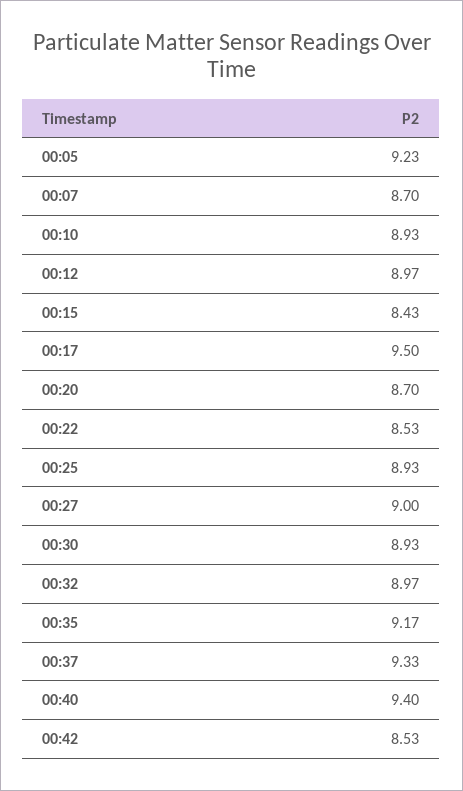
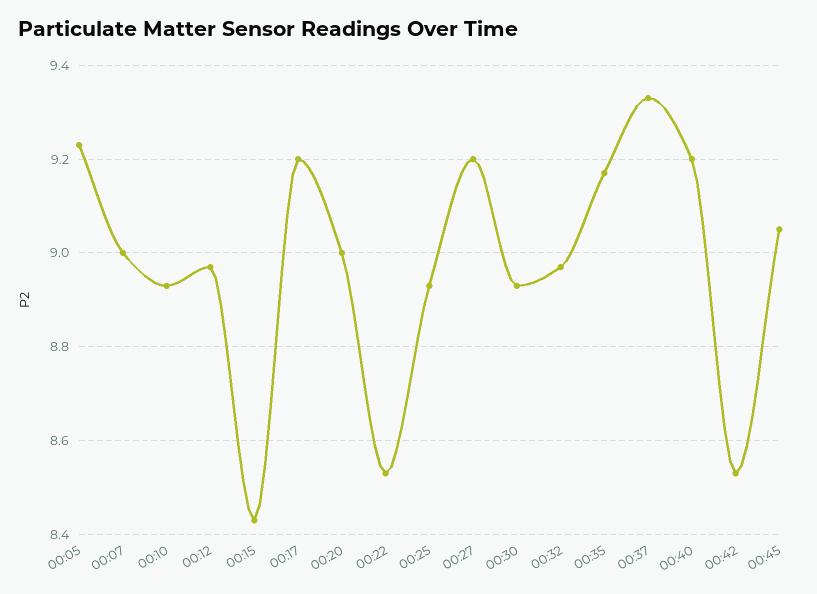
00:07: 8.7 -> 9
00:17: 9.5 -> 9.2
00:20: 8.7 -> 9
00:27: 9 -> 9.2
00:40: 9.4 -> 9.2
00:45: none -> 9.05

